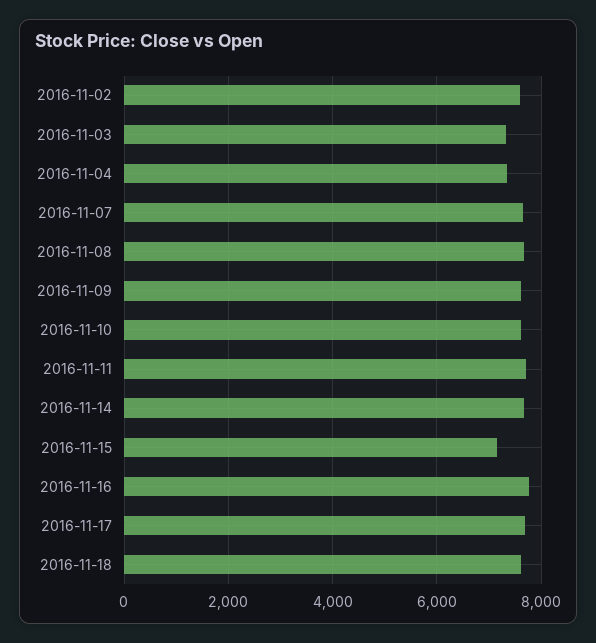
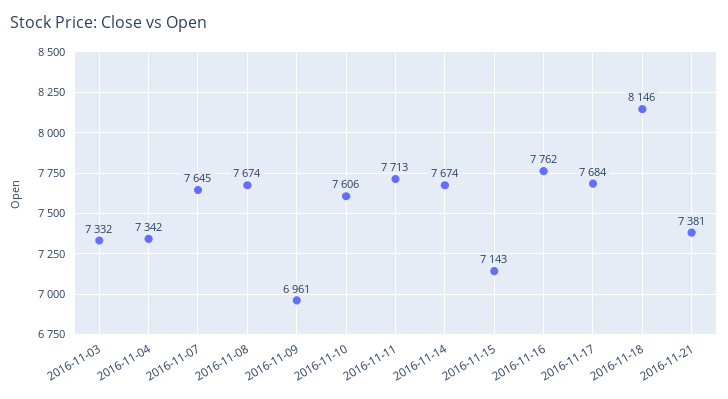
2016-11-02: 7600 -> none
2016-11-09: 7600 -> 6961
2016-11-18: 7600 -> 8146
2016-11-21: none -> 7381

